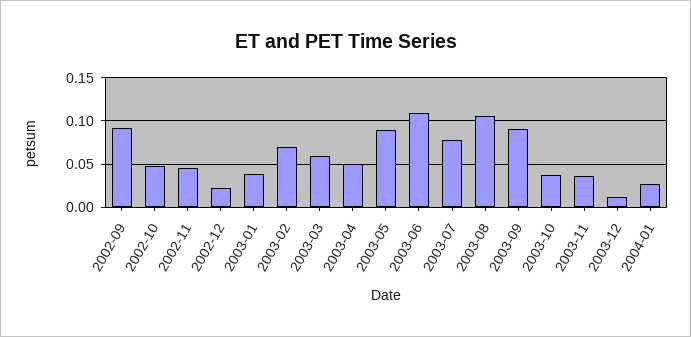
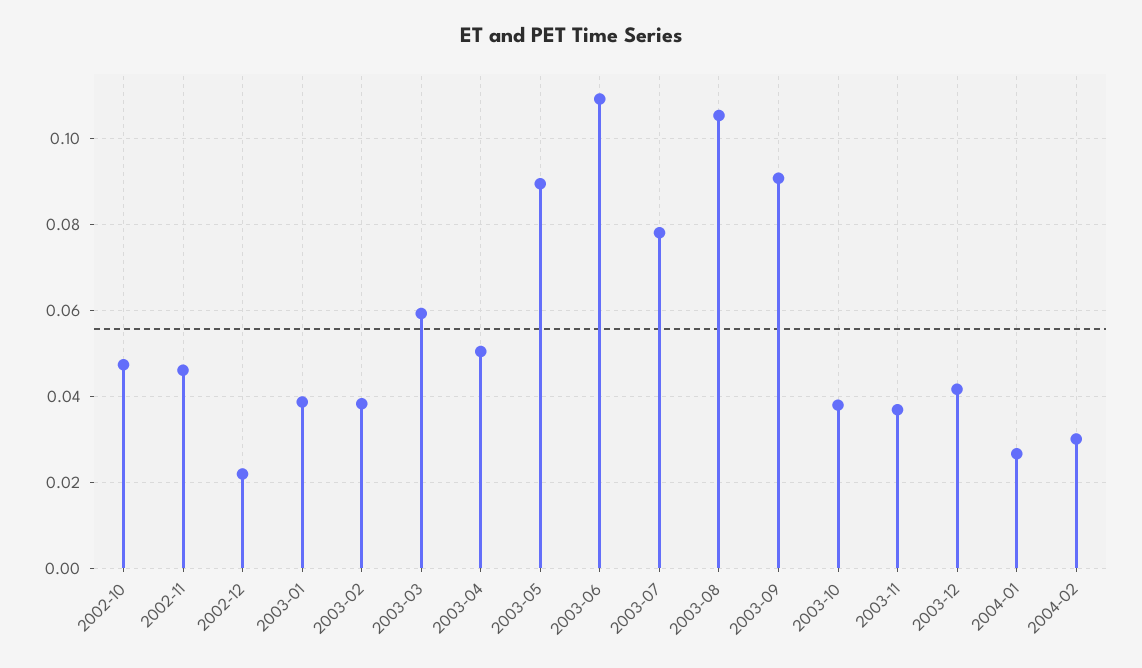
2002-09: 0.09 -> none
2003-02: 0.07 -> 0.038
2003-12: 0.01 -> 0.042
2004-02: none -> 0.03

